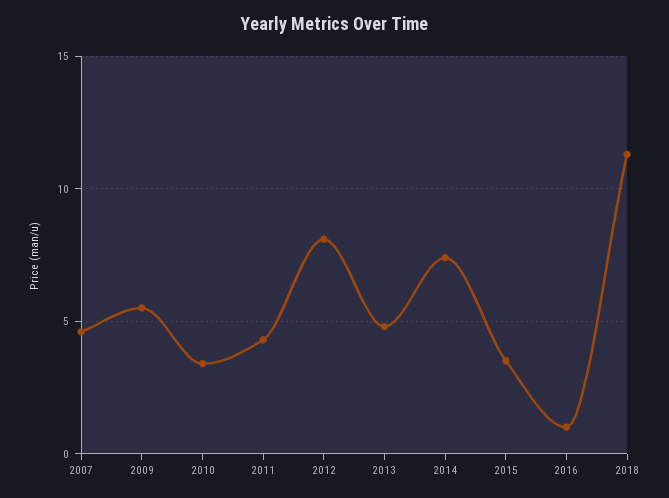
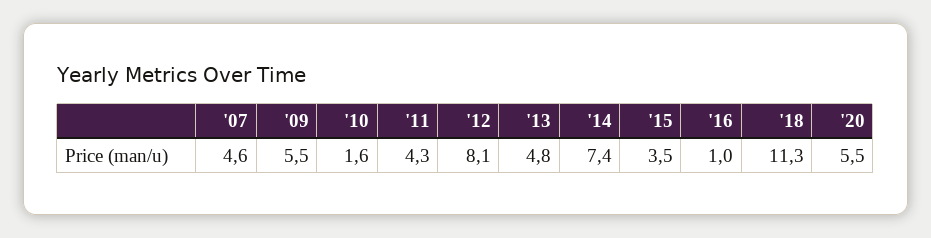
2010: 3.5 -> 1.6
'20: none -> 5.5

